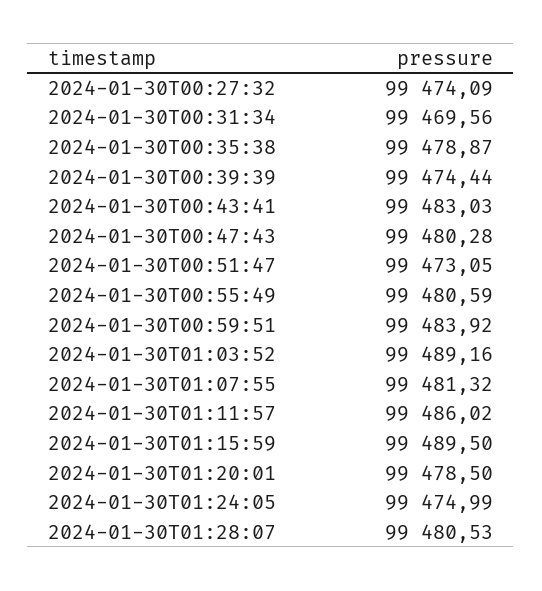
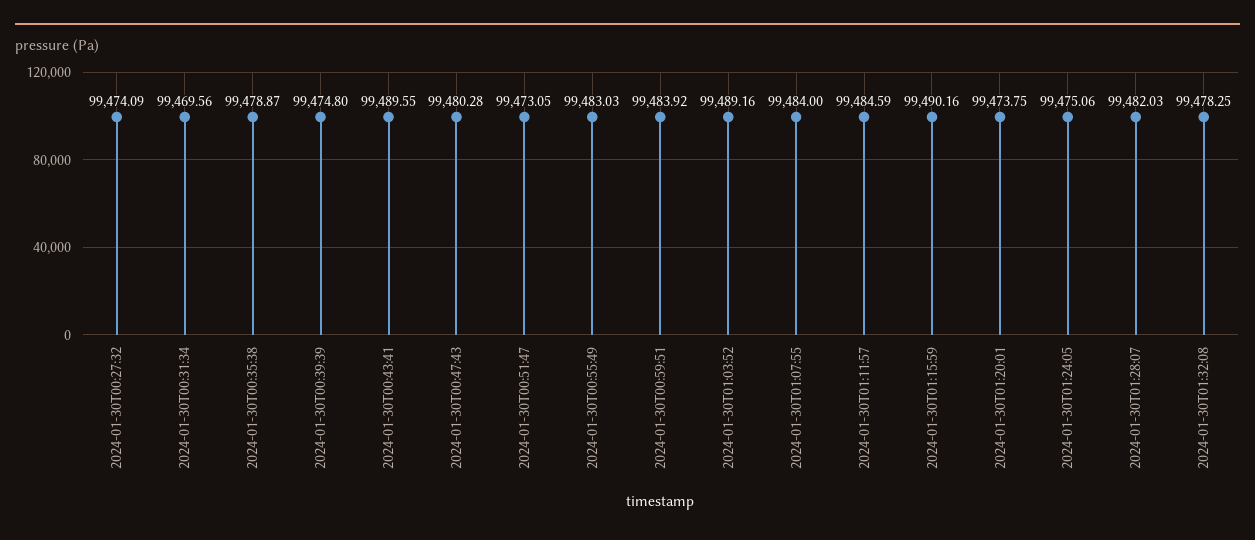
2024-01-30T00:39:39: 99474.44 -> 99474.8
2024-01-30T00:43:41: 99483.03 -> 99489.55
2024-01-30T00:55:49: 99480.59 -> 99483.03
2024-01-30T01:07:55: 99481.32 -> 99484
2024-01-30T01:11:57: 99486.02 -> 99484.59
2024-01-30T01:15:59: 99489.5 -> 99490.16
2024-01-30T01:20:01: 99478.5 -> 99473.75
2024-01-30T01:24:05: 99474.99 -> 99475.06
2024-01-30T01:28:07: 99480.53 -> 99482.03
2024-01-30T01:32:08: none -> 99478.25

